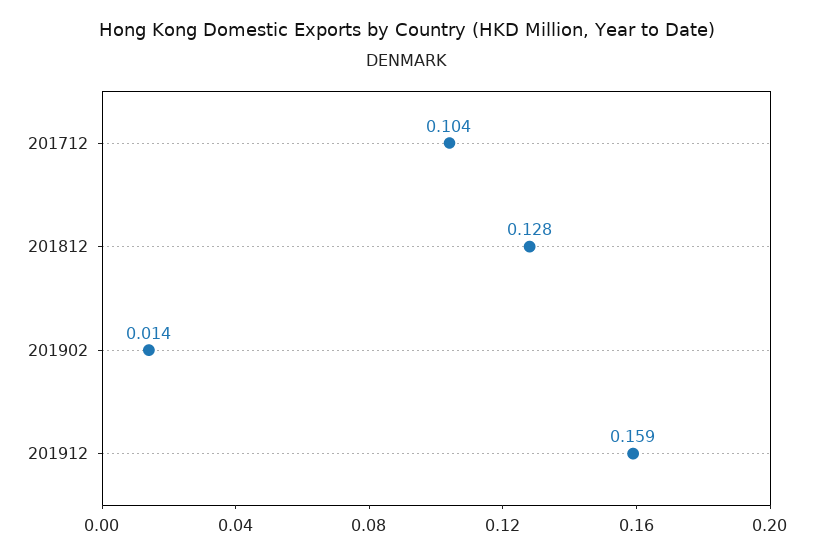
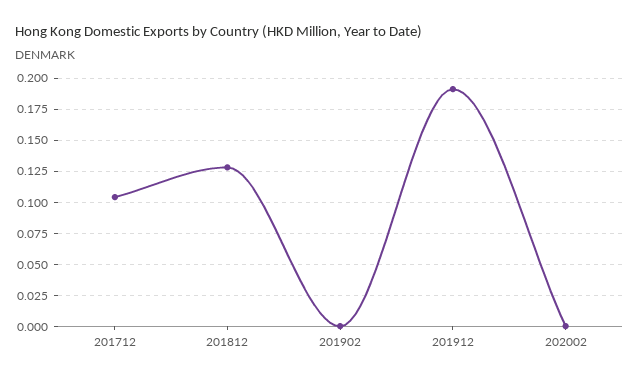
201902: 0.014 -> 0
201912: 0.159 -> 0.19
202002: none -> 0

